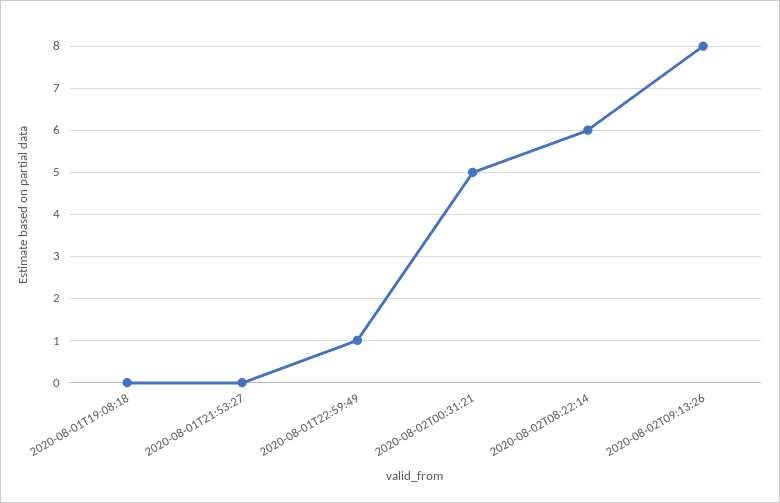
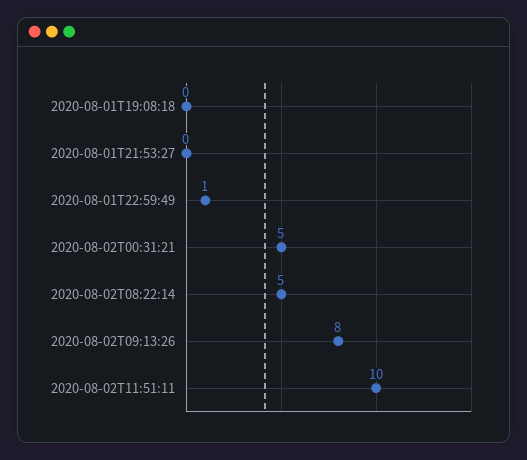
2020-08-02T08:22:14: 6 -> 5
2020-08-02T11:51:11: none -> 10

